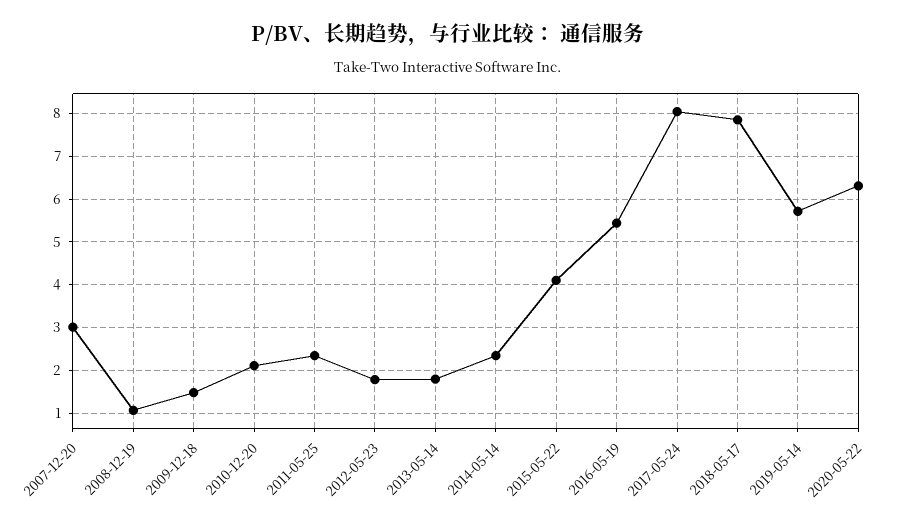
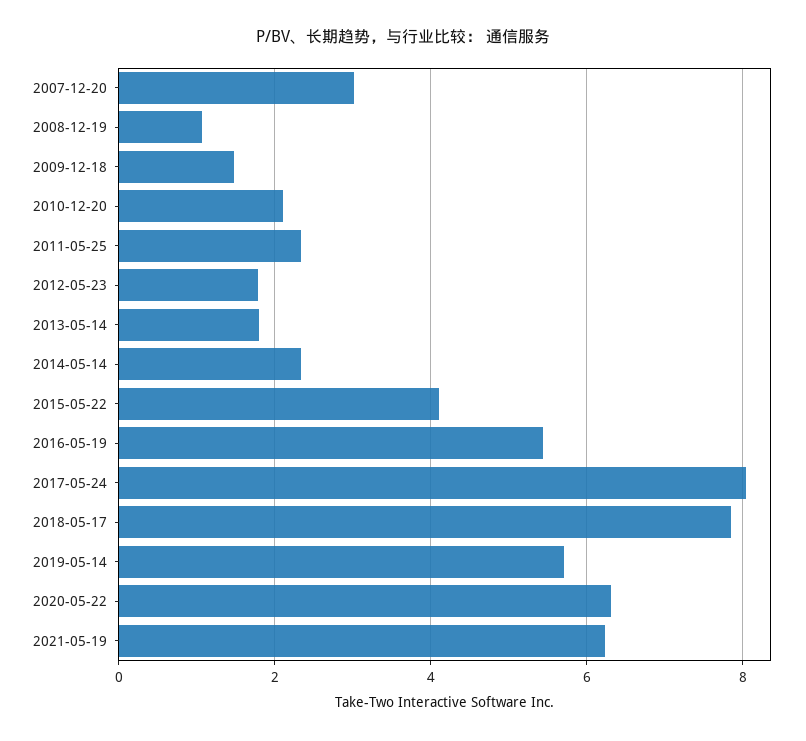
2021-05-19: none -> 6.2

